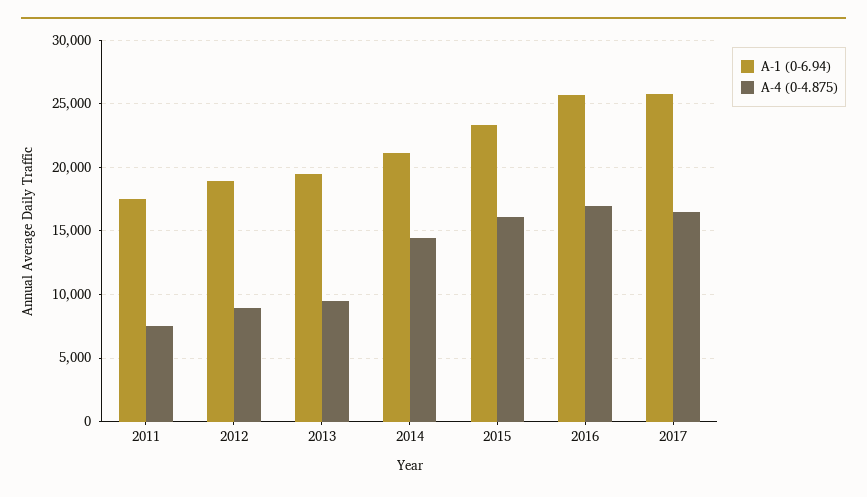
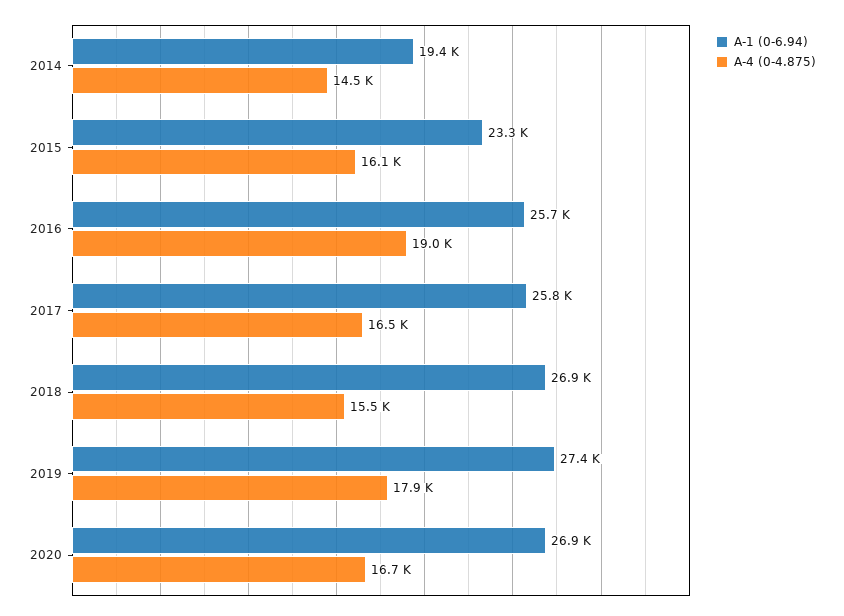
A-1 (0-6.94), 2011: 17500 -> none
A-4 (0-4.875), 2011: 7500 -> none
A-1 (0-6.94), 2012: 19000 -> none
A-4 (0-4.875), 2012: 9000 -> none
A-1 (0-6.94), 2013: 19500 -> none
A-4 (0-4.875), 2013: 9500 -> none
A-1 (0-6.94), 2014: 21000 -> 19400
A-4 (0-4.875), 2016: 17000 -> 19000
A-1 (0-6.94), 2018: none -> 26900
A-4 (0-4.875), 2018: none -> 15500
A-1 (0-6.94), 2019: none -> 27400
A-4 (0-4.875), 2019: none -> 17900
A-1 (0-6.94), 2020: none -> 26900
A-4 (0-4.875), 2020: none -> 16700

